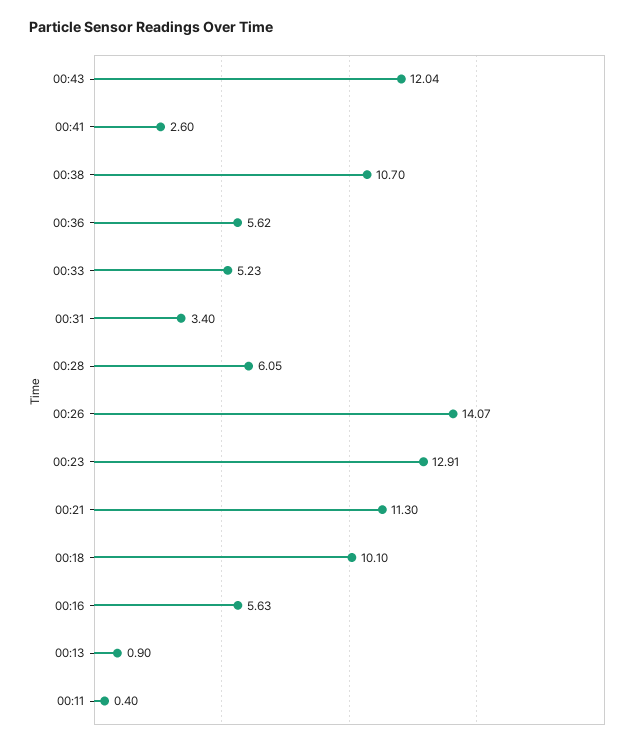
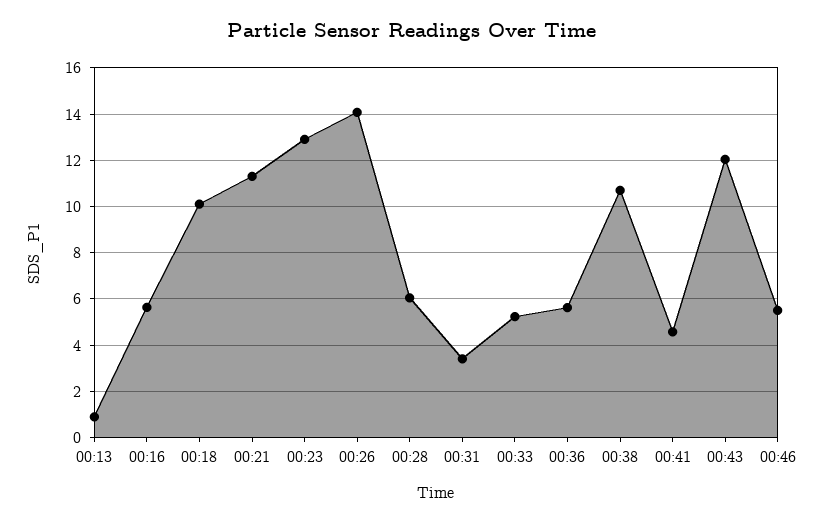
00:41: 2.6 -> 4.5
00:11: 0.4 -> none
00:46: none -> 5.5

